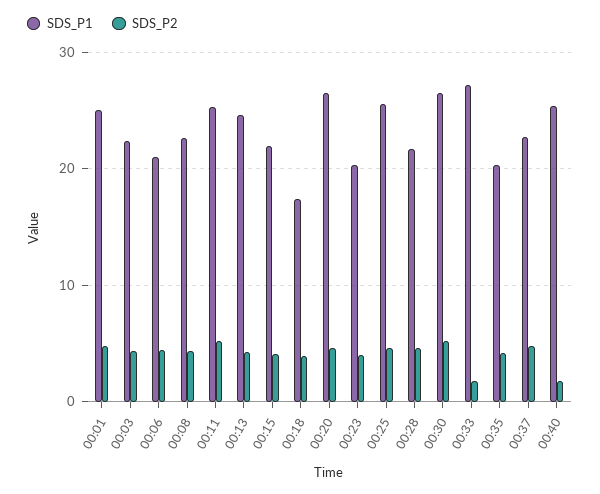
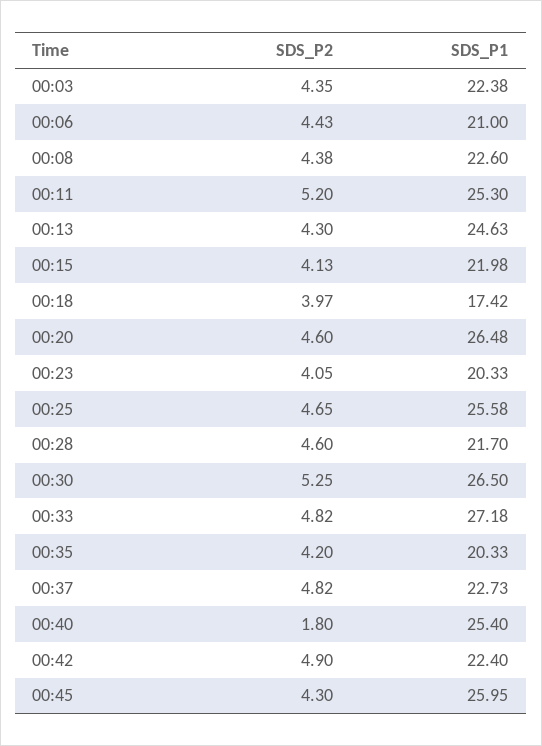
SDS_P1, 00:01: 25 -> none
SDS_P2, 00:01: 5 -> none
SDS_P2, 00:33: 2 -> 4.82
SDS_P2, 00:42: none -> 4.9
SDS_P1, 00:42: none -> 22.4
SDS_P2, 00:45: none -> 4.3
SDS_P1, 00:45: none -> 25.95

